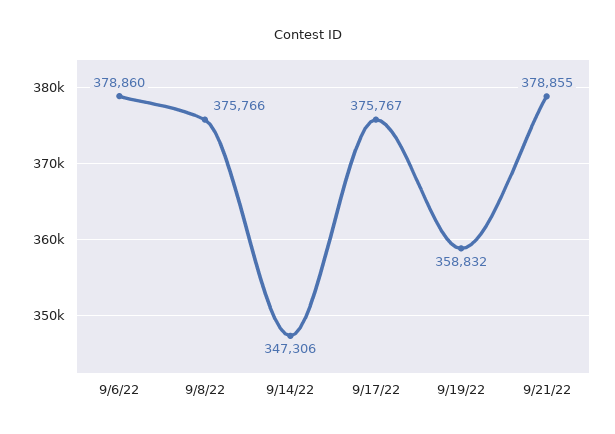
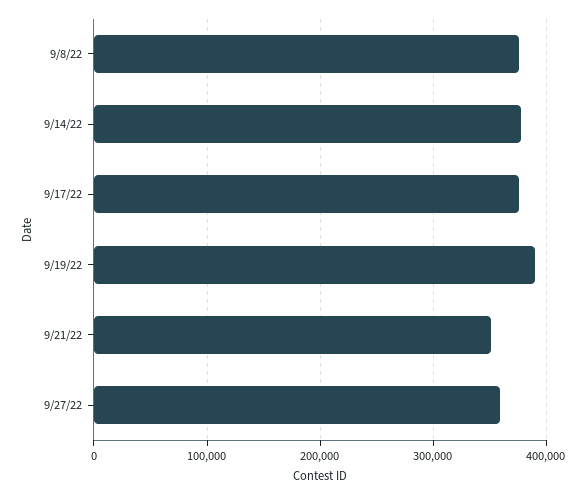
9/6/22: 378860 -> none
9/14/22: 347306 -> 380000
9/19/22: 358832 -> 390000
9/21/22: 378855 -> 350000
9/27/22: none -> 360000

